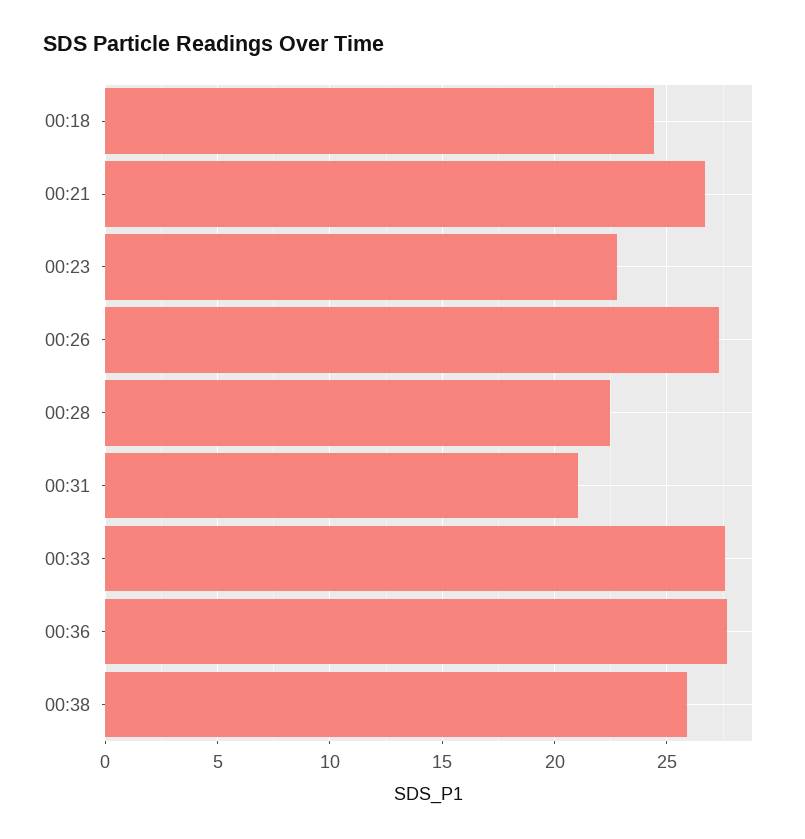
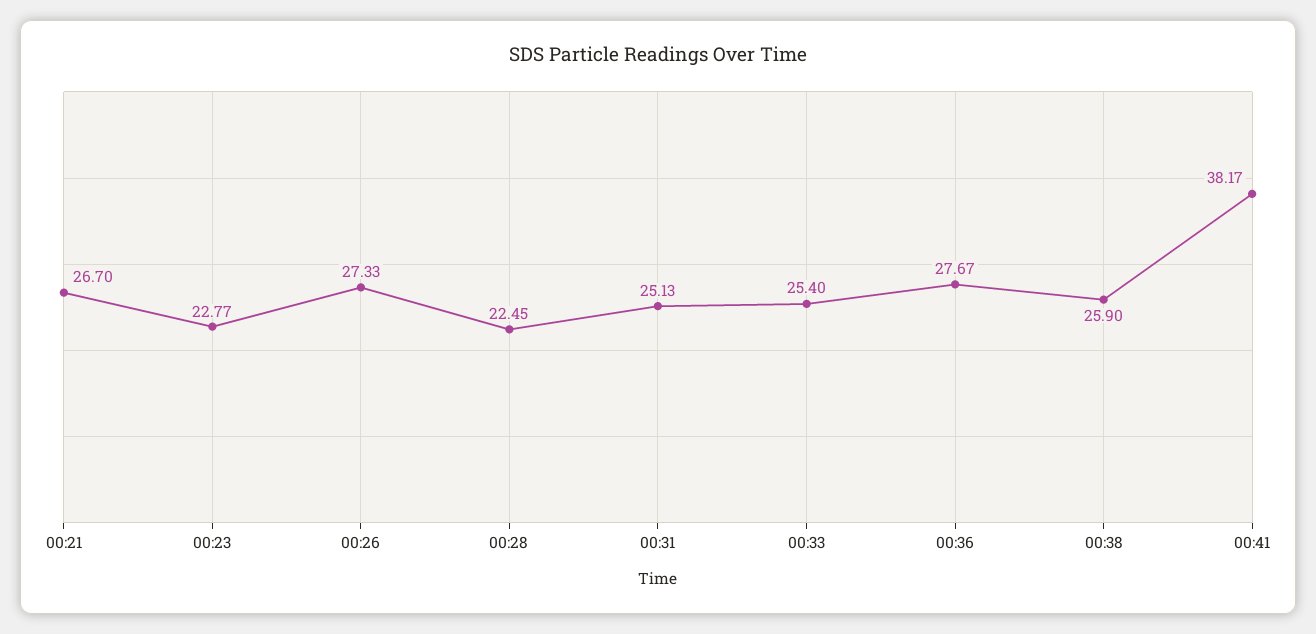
00:18: 24.5 -> none
00:31: 21 -> 25.13
00:33: 27.5 -> 25.4
00:41: none -> 38.17

